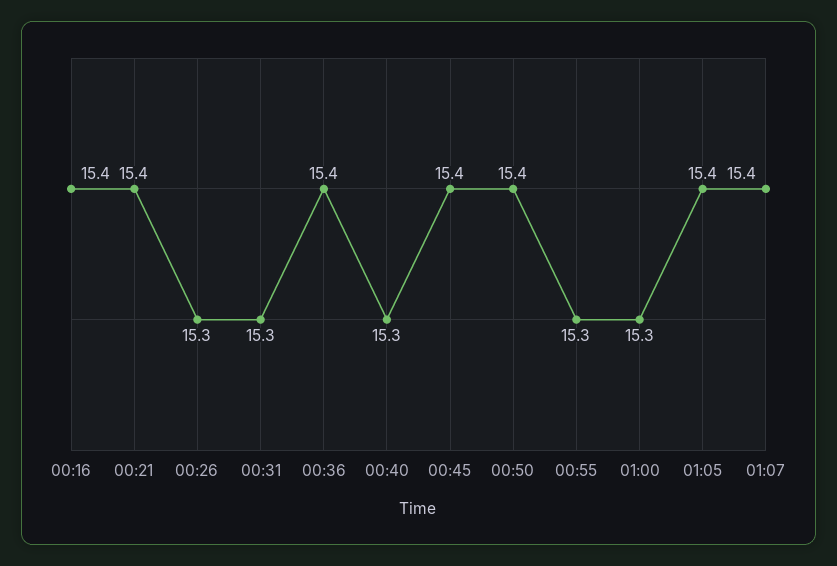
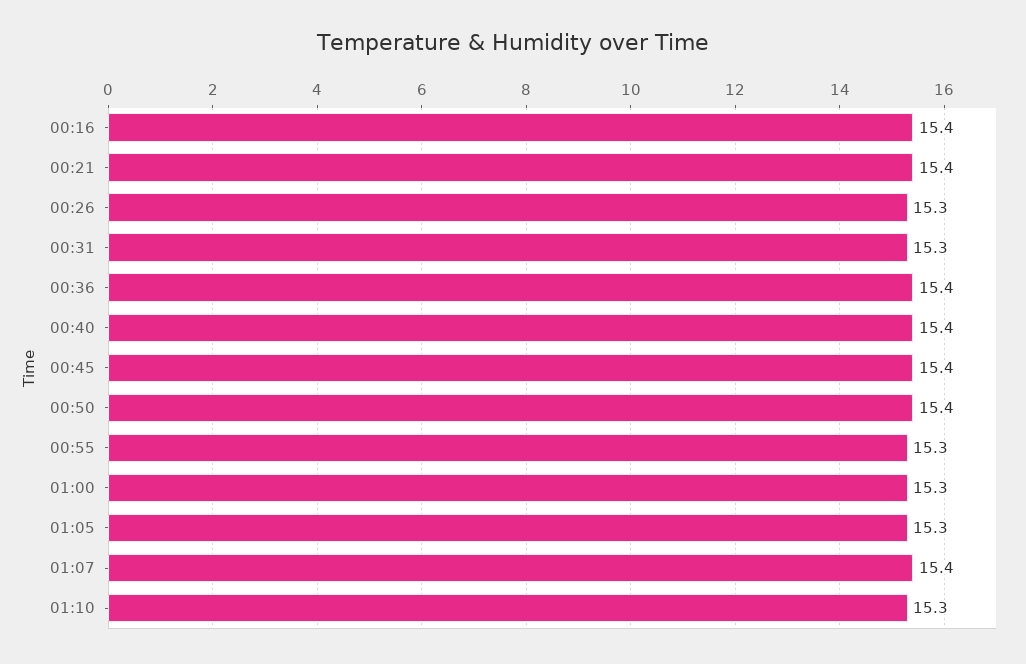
00:40: 15.3 -> 15.4
01:05: 15.4 -> 15.3
01:10: none -> 15.3

